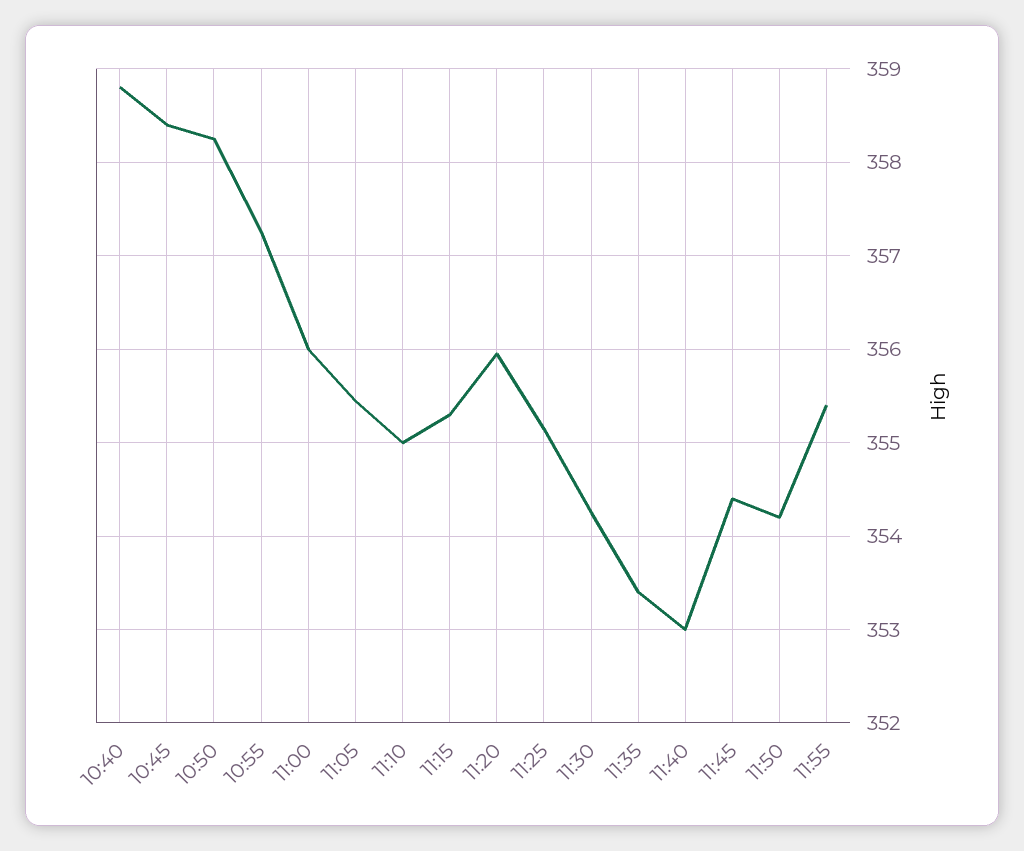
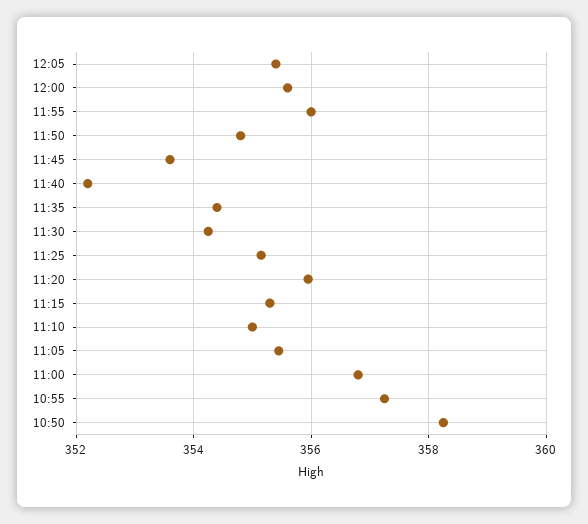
10:40: 358.8 -> none
10:45: 358.4 -> none
11:00: 356 -> 356.8
11:35: 353.4 -> 354.4
11:40: 353 -> 352.2
11:45: 354.4 -> 353.6
11:50: 354.2 -> 354.8
11:55: 355.4 -> 356
12:05: none -> 355.4
12:00: none -> 355.6

